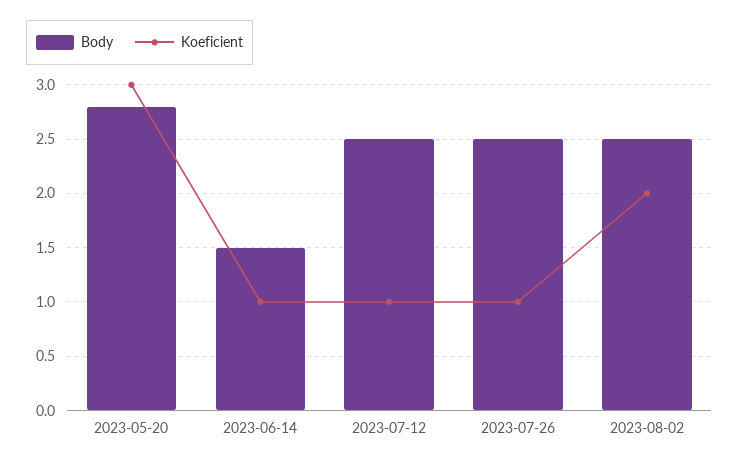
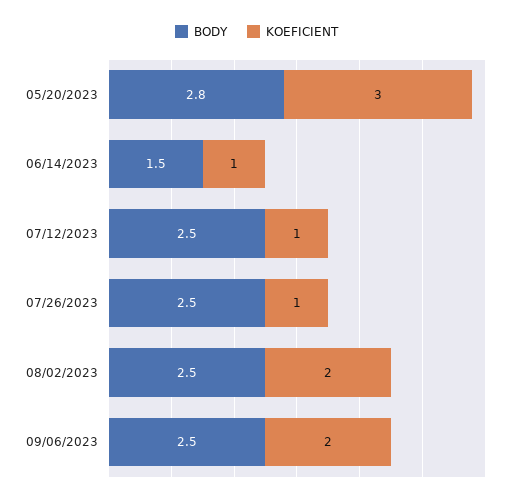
Body, 09/06/2023: none -> 2.5
Koeficient, 09/06/2023: none -> 2

